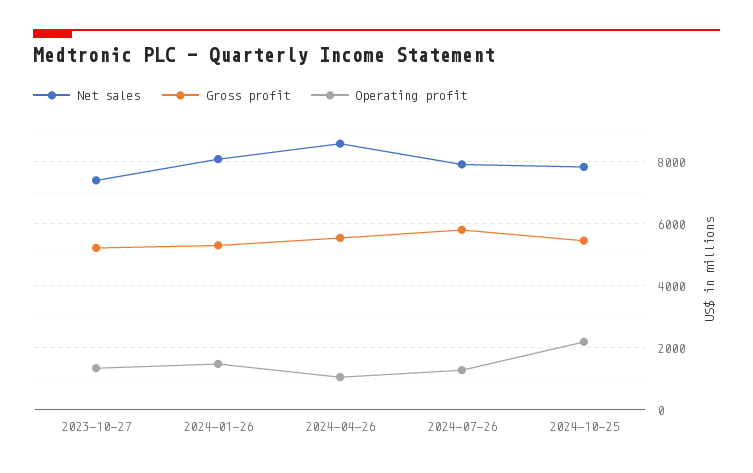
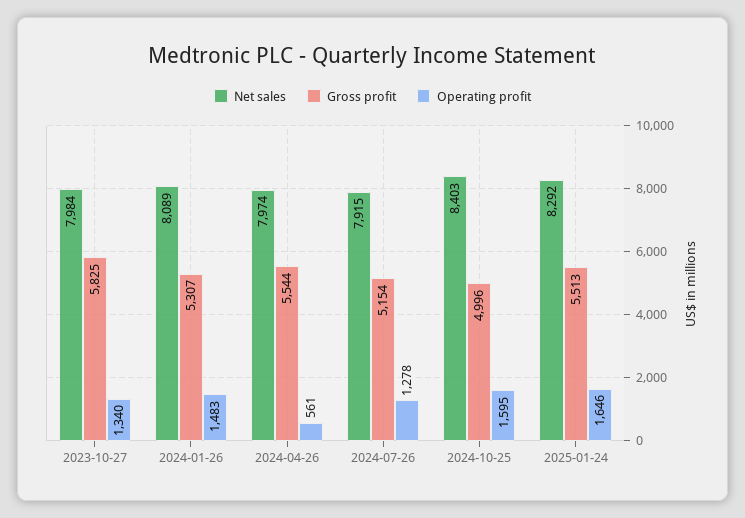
Net sales, 2023-10-27: 7400 -> 7984
Gross profit, 2023-10-27: 5200 -> 5825
Net sales, 2024-04-26: 8600 -> 7974
Operating profit, 2024-04-26: 1000 -> 561
Gross profit, 2024-07-26: 5800 -> 5154
Net sales, 2024-10-25: 7800 -> 8403
Gross profit, 2024-10-25: 5400 -> 4996
Operating profit, 2024-10-25: 2200 -> 1595
Net sales, 2025-01-24: none -> 8292
Gross profit, 2025-01-24: none -> 5513
Operating profit, 2025-01-24: none -> 1646

